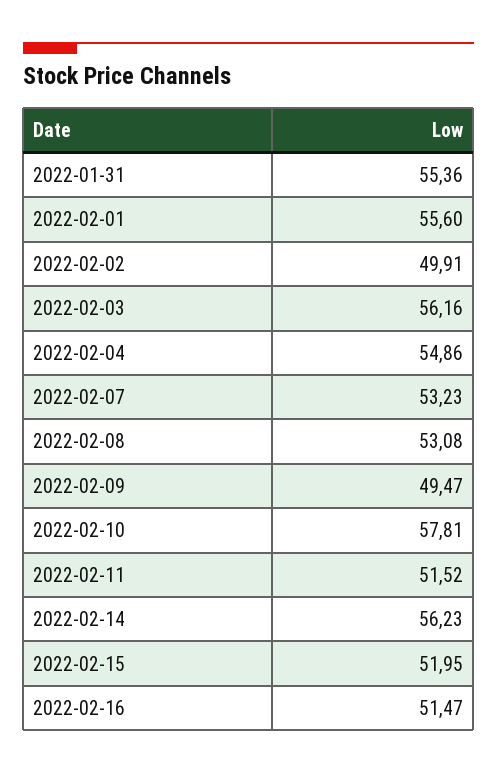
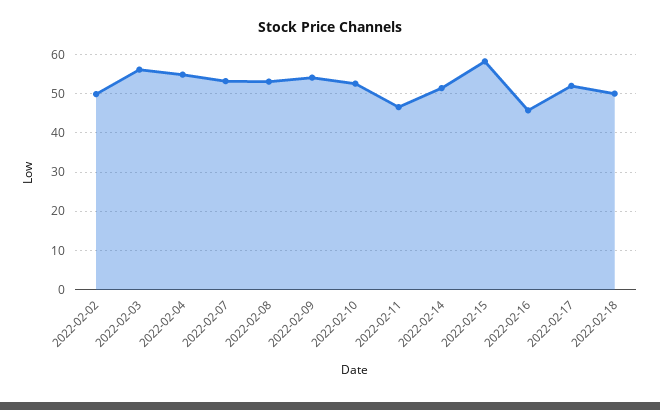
2022-01-31: 55.36 -> none
2022-02-01: 55.6 -> none
2022-02-09: 49.47 -> 54
2022-02-10: 57.81 -> 52
2022-02-11: 51.52 -> 46
2022-02-14: 56.23 -> 52
2022-02-15: 51.95 -> 58
2022-02-16: 51.47 -> 46
2022-02-17: none -> 52
2022-02-18: none -> 50

